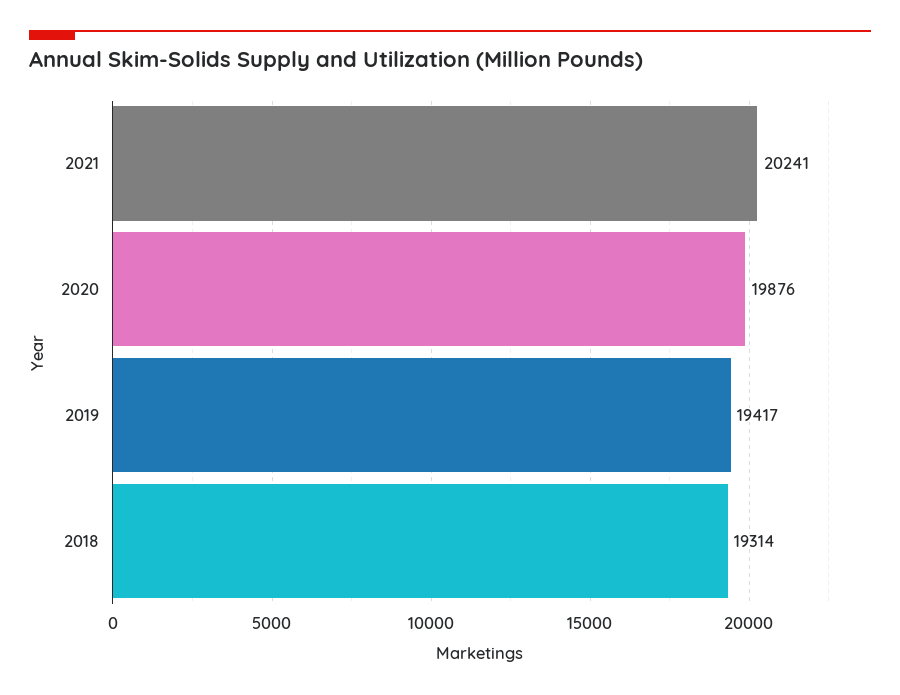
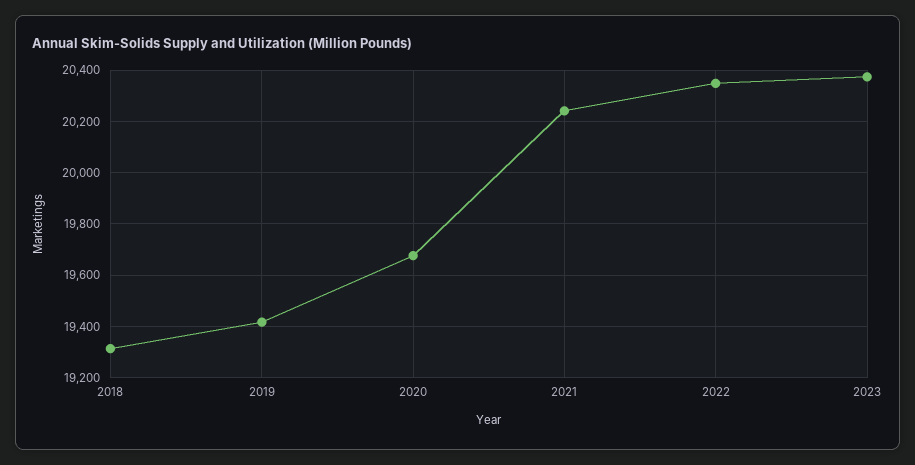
2020: 19876 -> 19675
2022: none -> 20350
2023: none -> 20375

